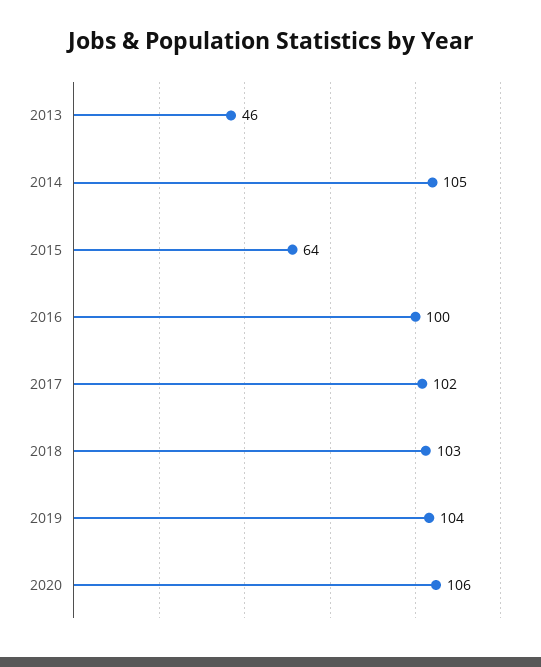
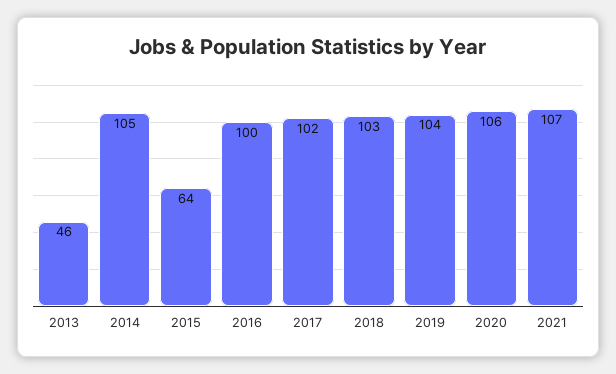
2021: none -> 107

